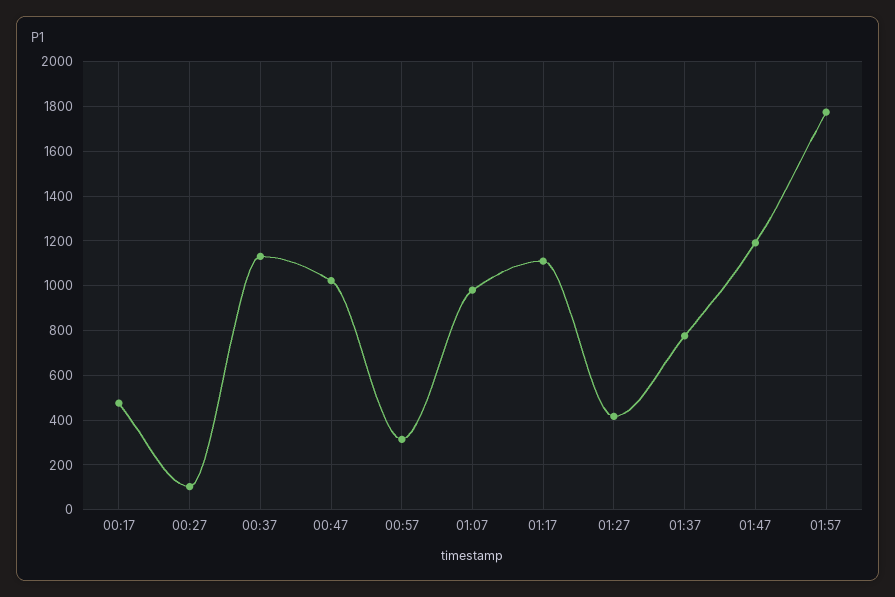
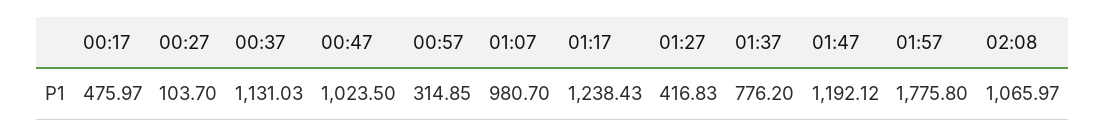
01:17: 1100 -> 1238.43
02:08: none -> 1065.97

